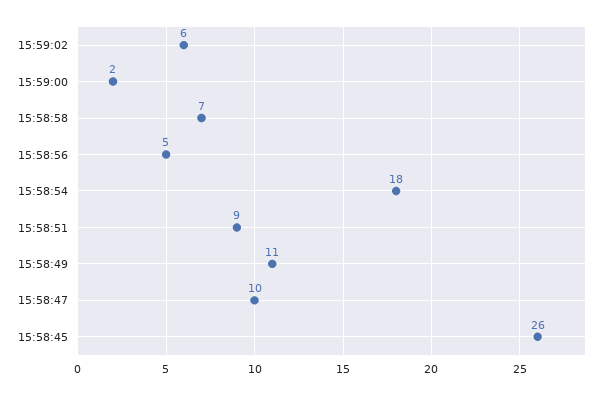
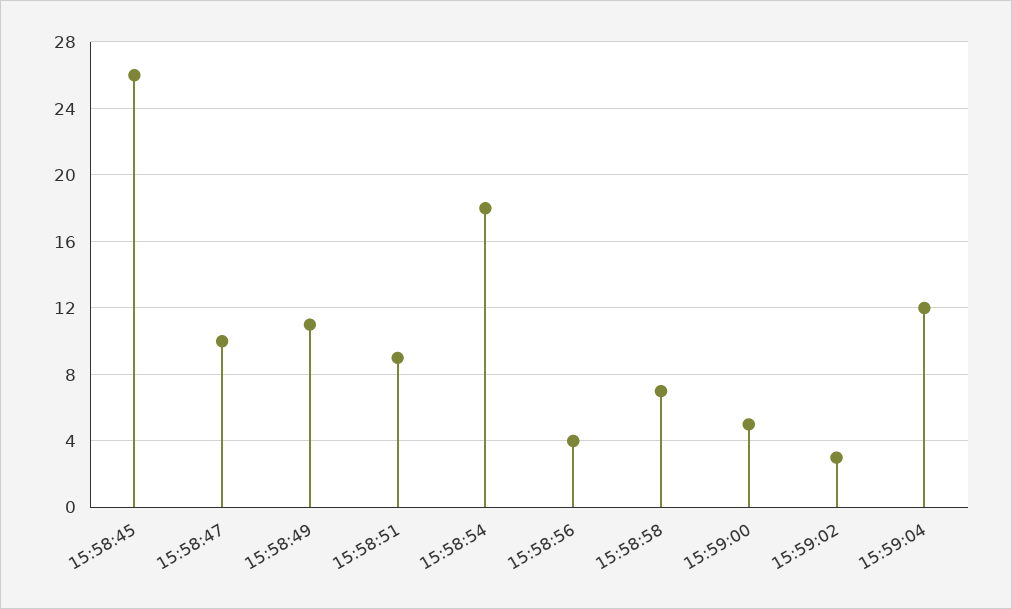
15:59:02: 6 -> 3
15:59:00: 2 -> 5
15:58:56: 5 -> 4
15:59:04: none -> 12

